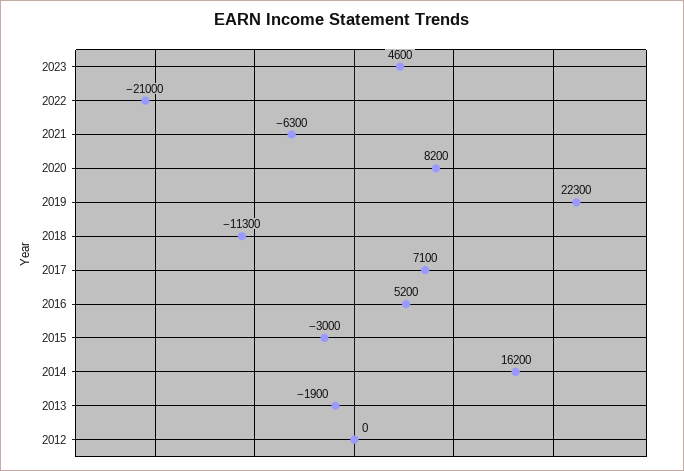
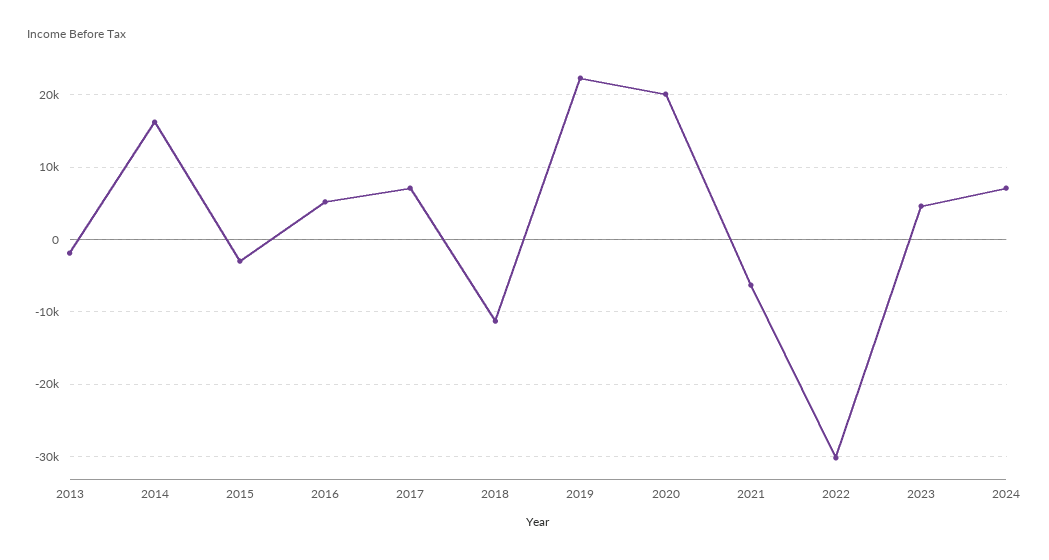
2022: -21000 -> -30000
2020: 8200 -> 20000
2012: 0 -> none
2024: none -> 7000

